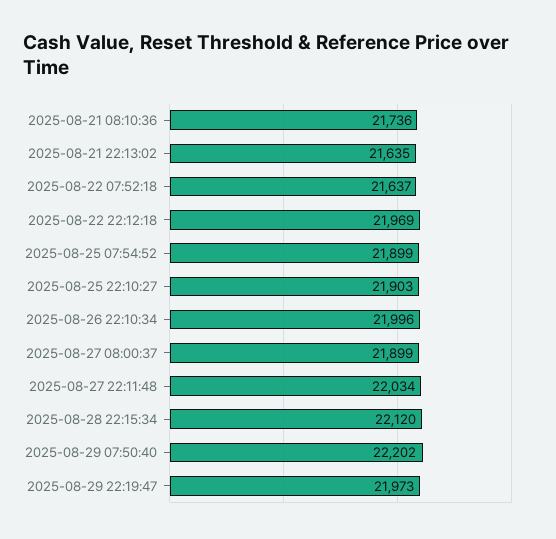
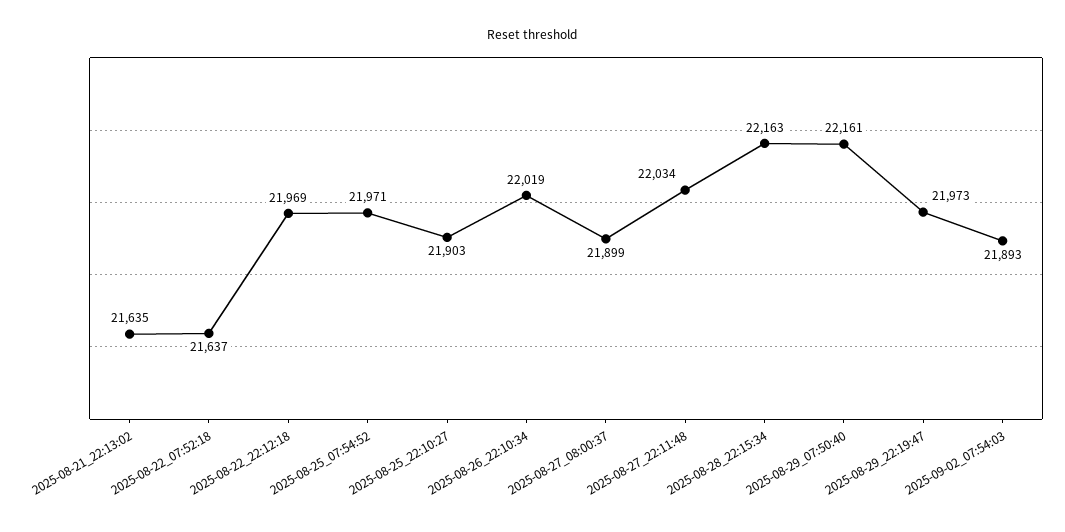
2025-08-21 08:10:36: 21736 -> none
2025-08-25 07:54:52: 21899 -> 21971
2025-08-26 22:10:34: 21996 -> 22019
2025-08-28 22:15:34: 22120 -> 22163
2025-08-29 07:50:40: 22202 -> 22161
2025-09-02_07:54:03: none -> 21893

